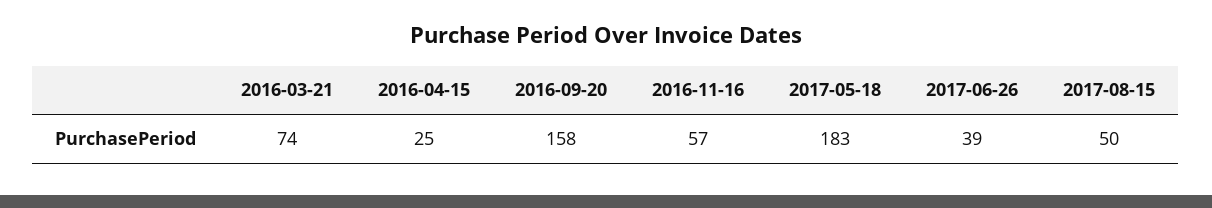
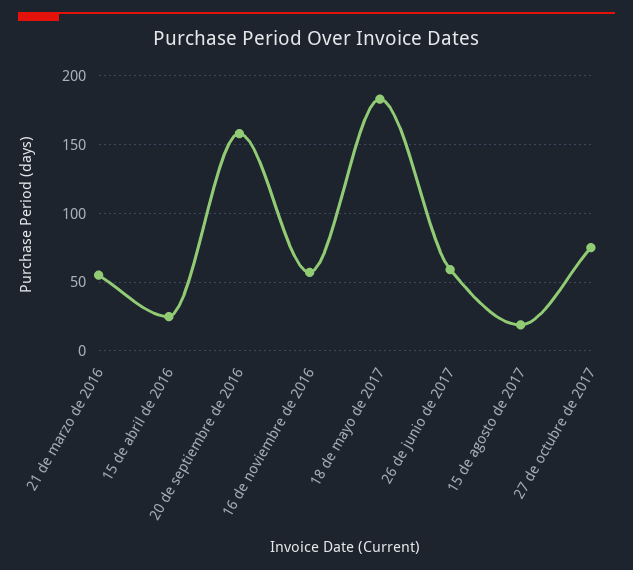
2016-03-21: 74 -> 55
2017-06-26: 39 -> 60
2017-08-15: 50 -> 20
27 de octubre de 2017: none -> 75

